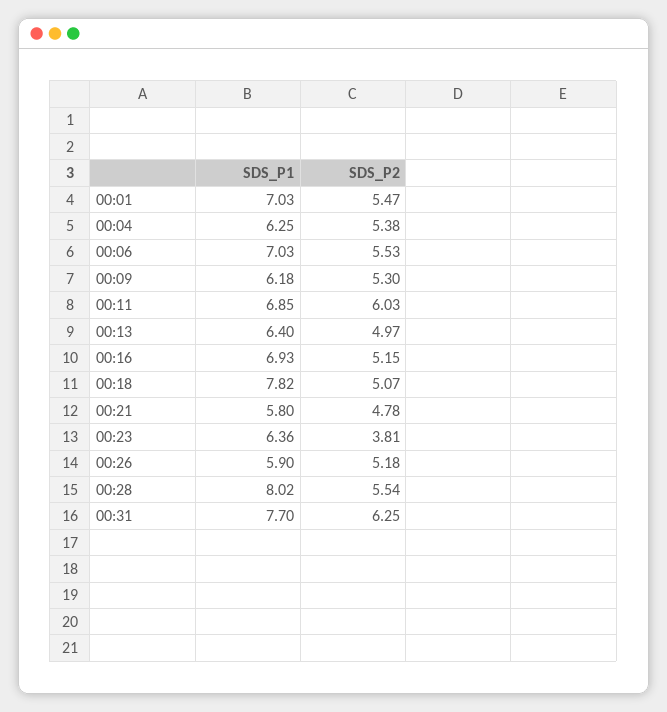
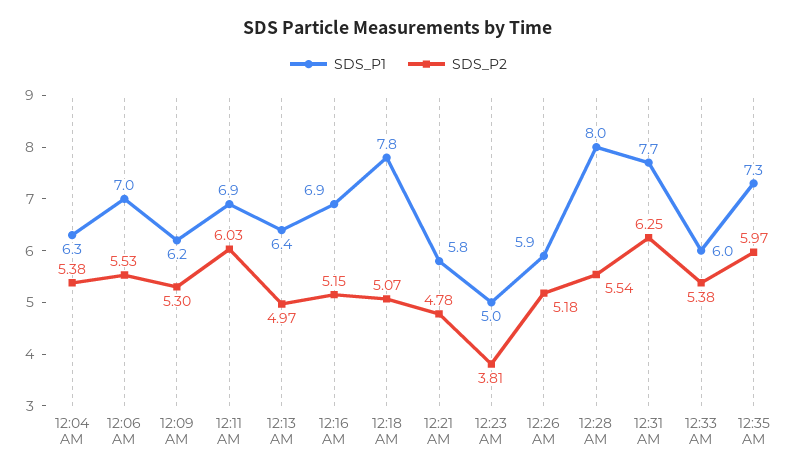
SDS_P1, 00:01: 7.03 -> none
SDS_P2, 00:01: 5.47 -> none
SDS_P1, 00:23: 6.36 -> 5
SDS_P1, 12:33 AM: none -> 6
SDS_P2, 12:33 AM: none -> 5.38
SDS_P1, 12:35 AM: none -> 7.3
SDS_P2, 12:35 AM: none -> 5.97

